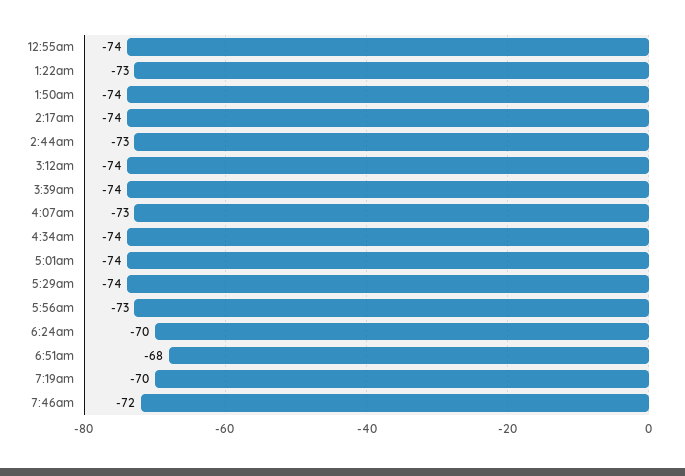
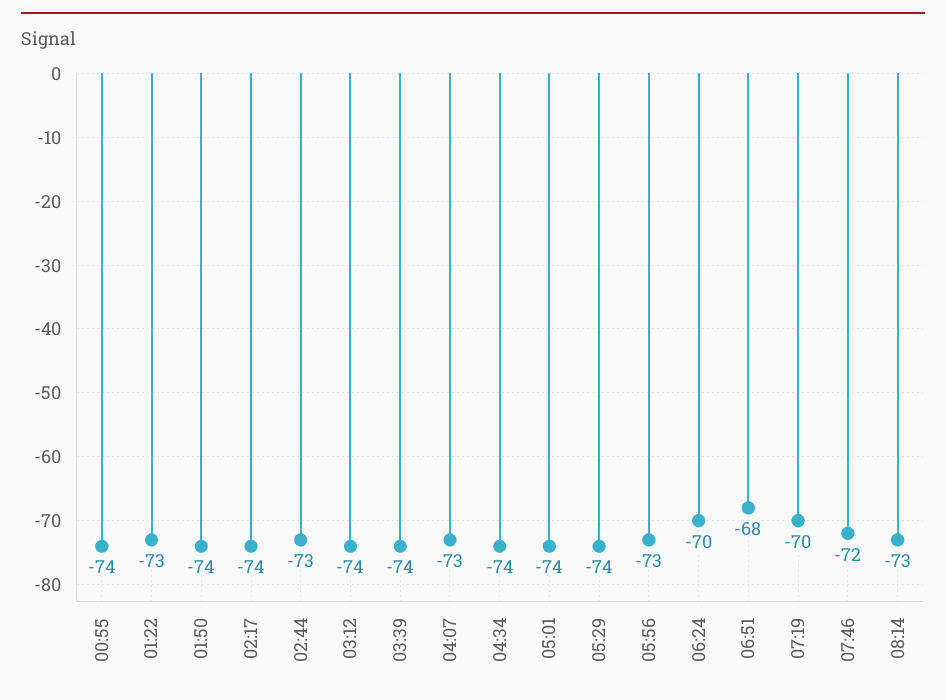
08:14: none -> -73

